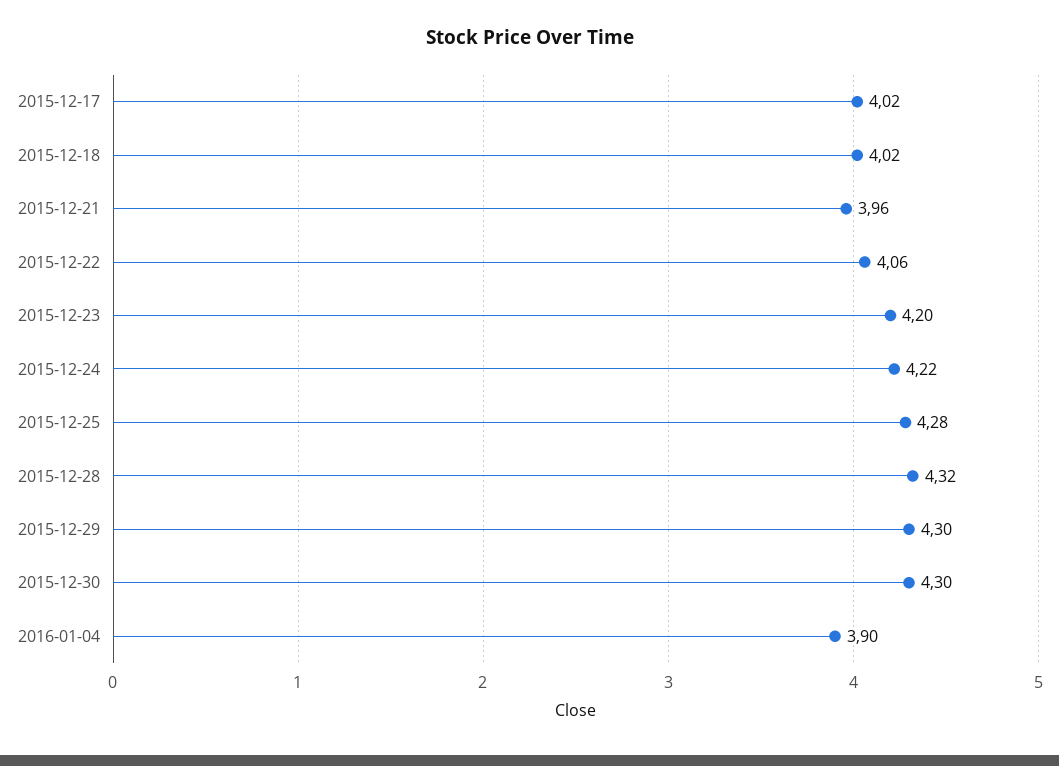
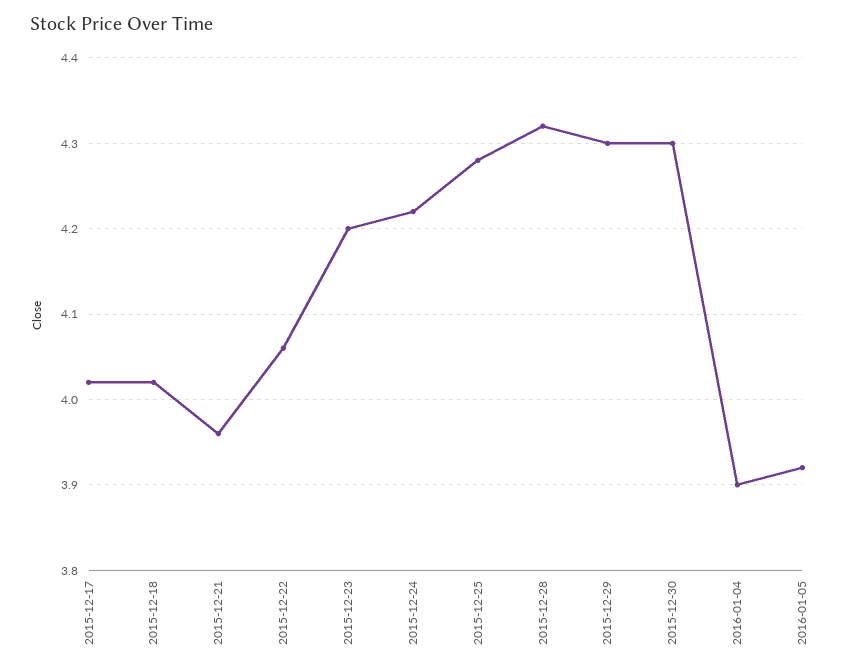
2016-01-05: none -> 3.92

